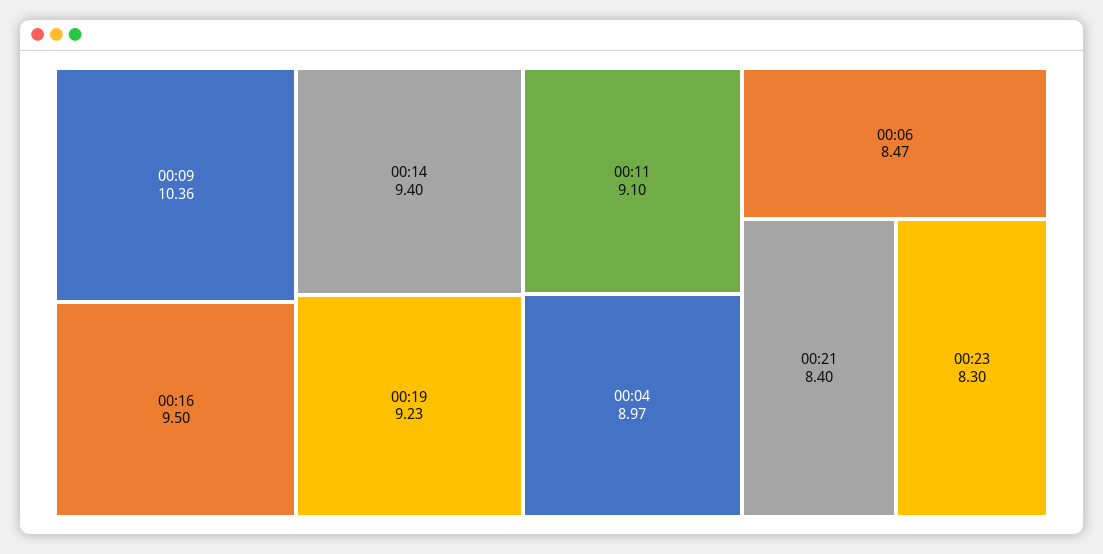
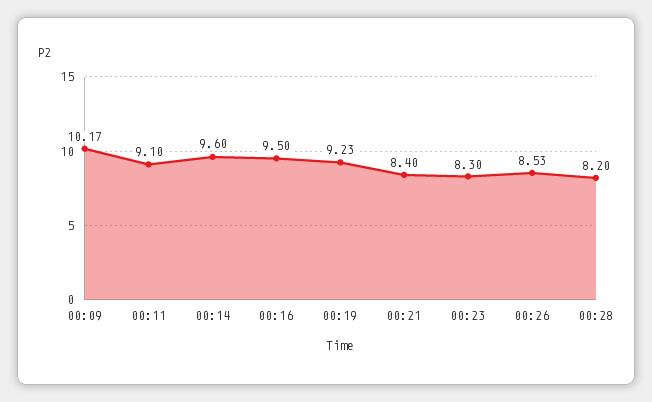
00:09: 10.36 -> 10.17
00:14: 9.4 -> 9.6
00:04: 8.97 -> none
00:06: 8.47 -> none
00:26: none -> 8.53
00:28: none -> 8.2

